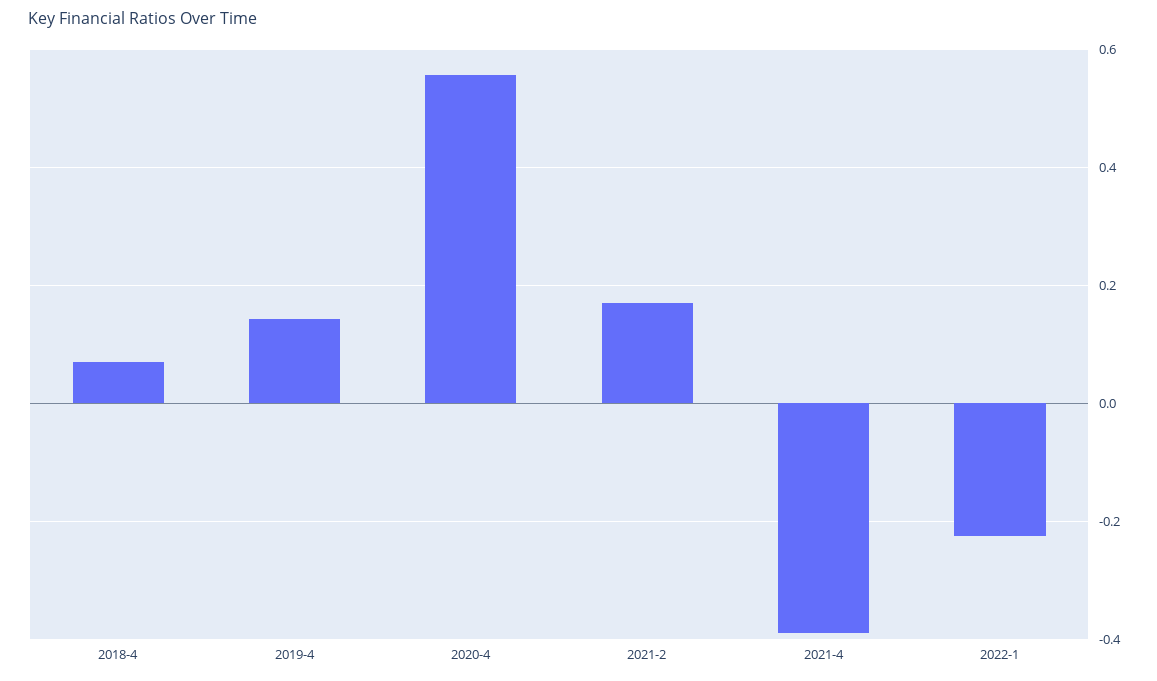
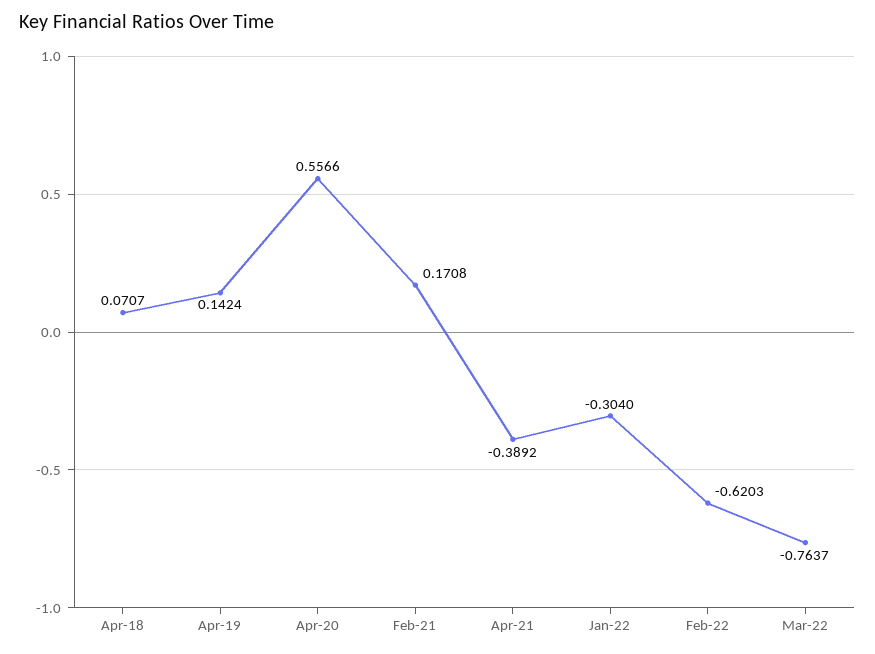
2022-1: -0.22 -> -0.304
Feb-22: none -> -0.6203
Mar-22: none -> -0.7637

